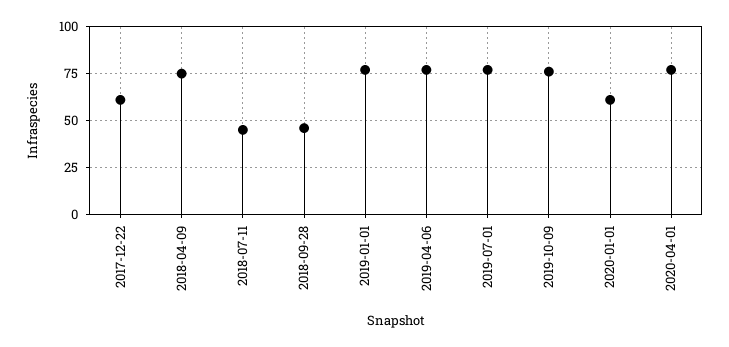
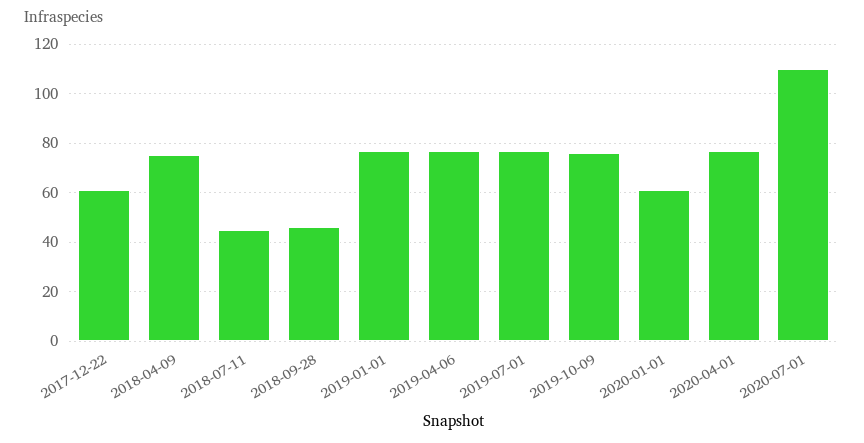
2020-07-01: none -> 110

